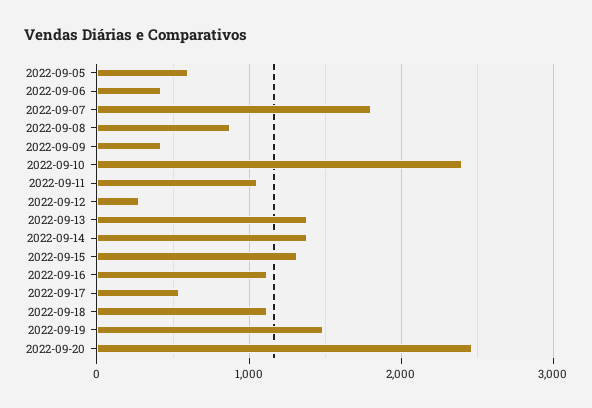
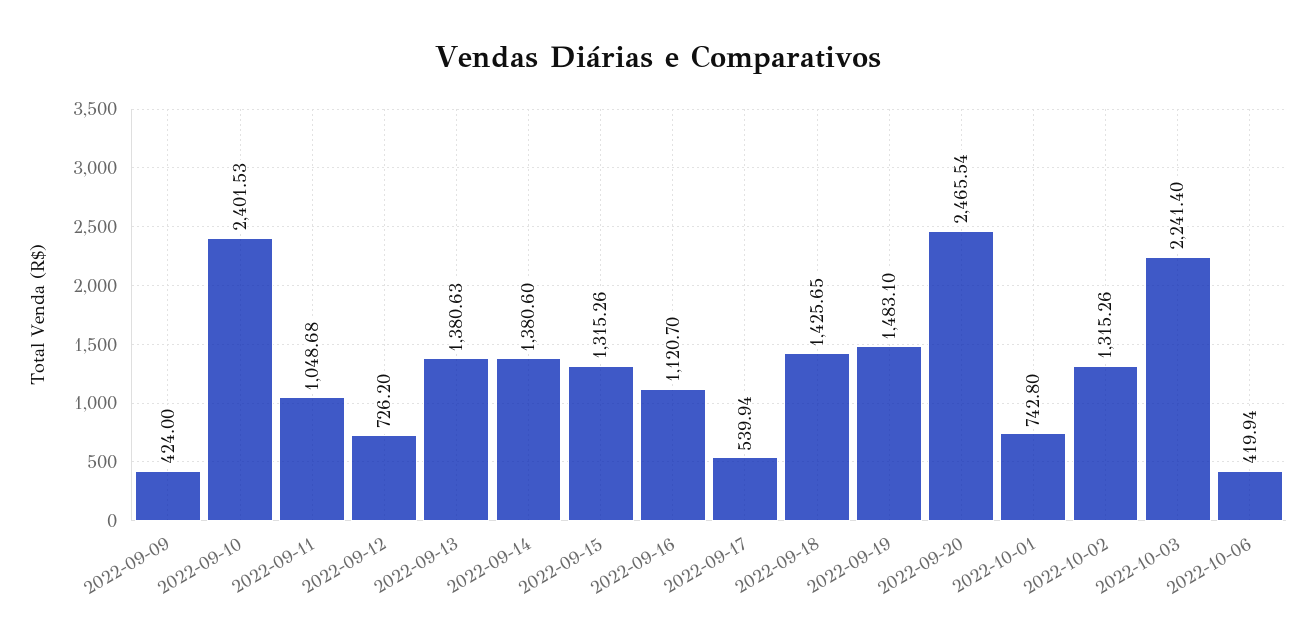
2022-09-05: 600 -> none
2022-09-06: 400 -> none
2022-09-07: 1800 -> none
2022-09-08: 900 -> none
2022-09-12: 300 -> 726.2
2022-09-18: 1100 -> 1425.65
2022-10-01: none -> 742.8
2022-10-02: none -> 1315.26
2022-10-03: none -> 2241.4
2022-10-06: none -> 419.94

